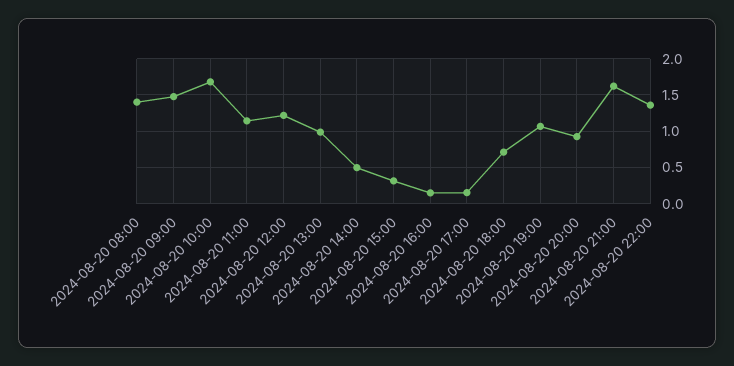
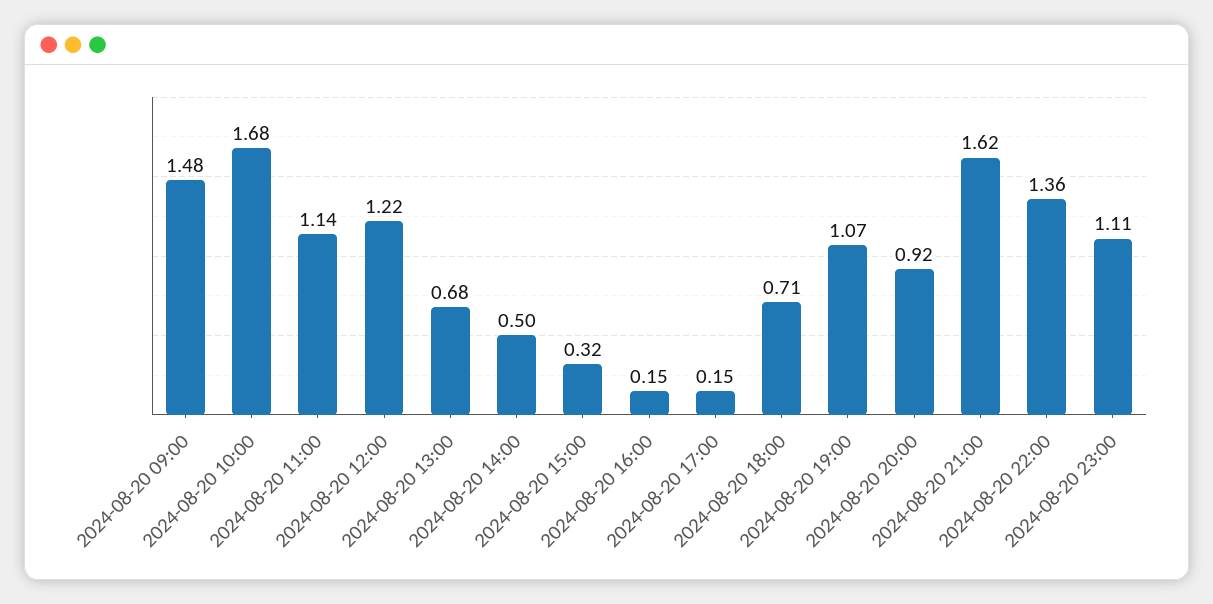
2024-08-20 08:00: 1.4 -> none
2024-08-20 13:00: 1 -> 0.68
2024-08-20 23:00: none -> 1.11

